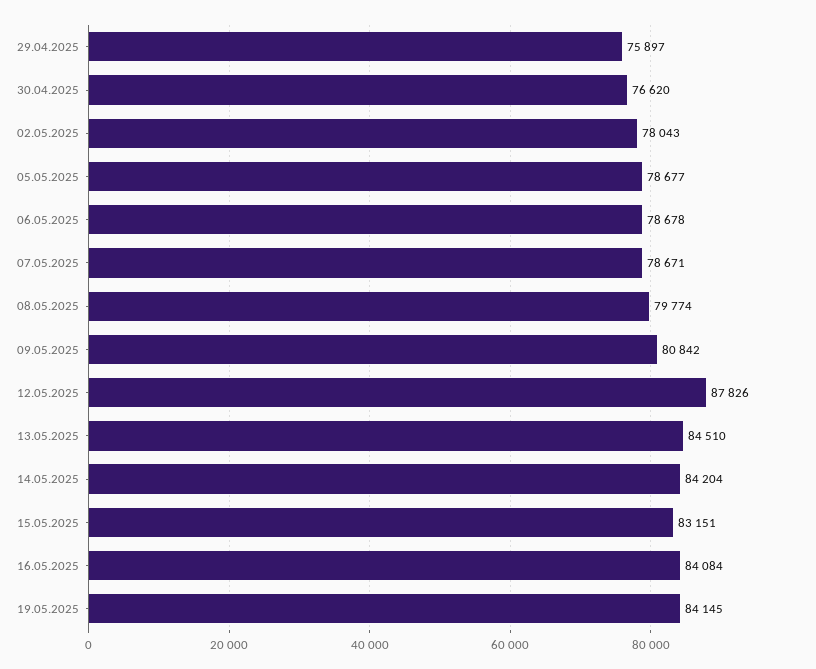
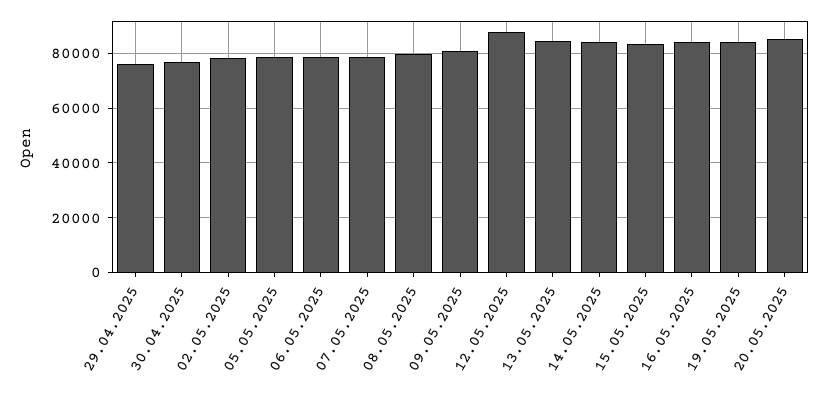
20.05.2025: none -> 85000

